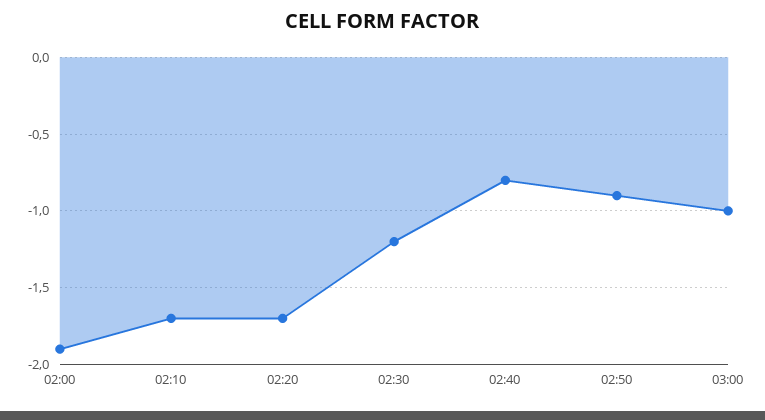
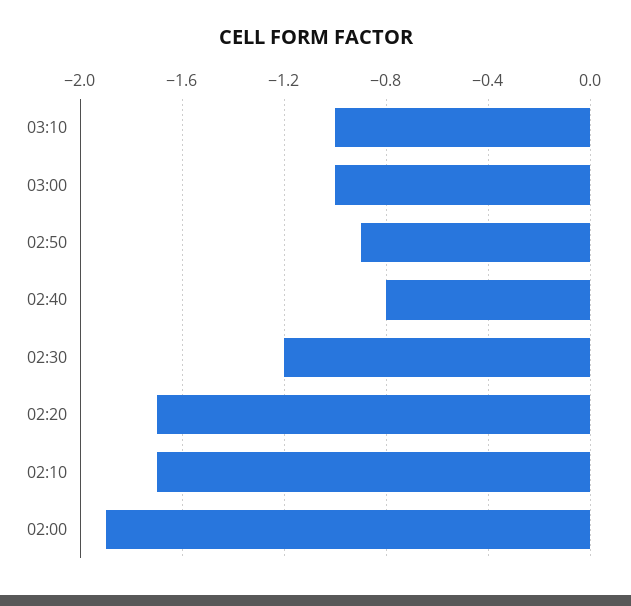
03:10: none -> -1

